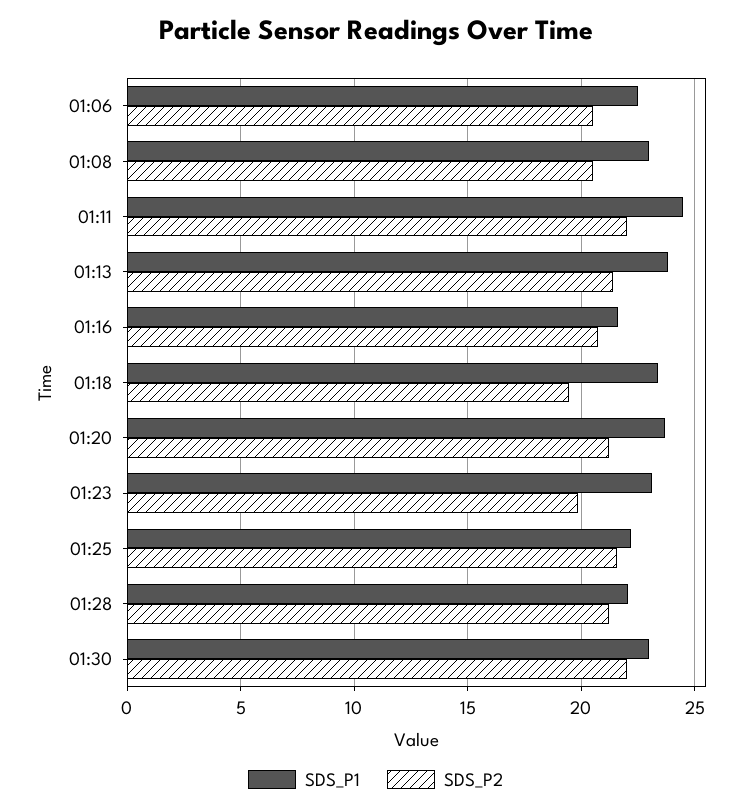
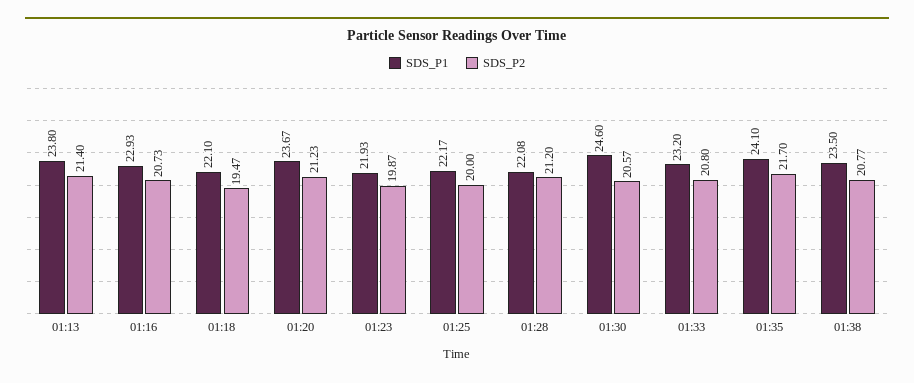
SDS_P1, 01:06: 22.5 -> none
SDS_P2, 01:06: 20.5 -> none
SDS_P1, 01:08: 23 -> none
SDS_P2, 01:08: 20.5 -> none
SDS_P1, 01:11: 24.5 -> none
SDS_P2, 01:11: 22 -> none
SDS_P1, 01:16: 21.5 -> 22.93
SDS_P1, 01:18: 23.5 -> 22.1
SDS_P1, 01:23: 23 -> 21.93
SDS_P2, 01:25: 21.5 -> 20
SDS_P1, 01:30: 23 -> 24.6
SDS_P2, 01:30: 22 -> 20.57
SDS_P1, 01:33: none -> 23.2
SDS_P2, 01:33: none -> 20.8
SDS_P1, 01:35: none -> 24.1
SDS_P2, 01:35: none -> 21.7
SDS_P1, 01:38: none -> 23.5
SDS_P2, 01:38: none -> 20.77

